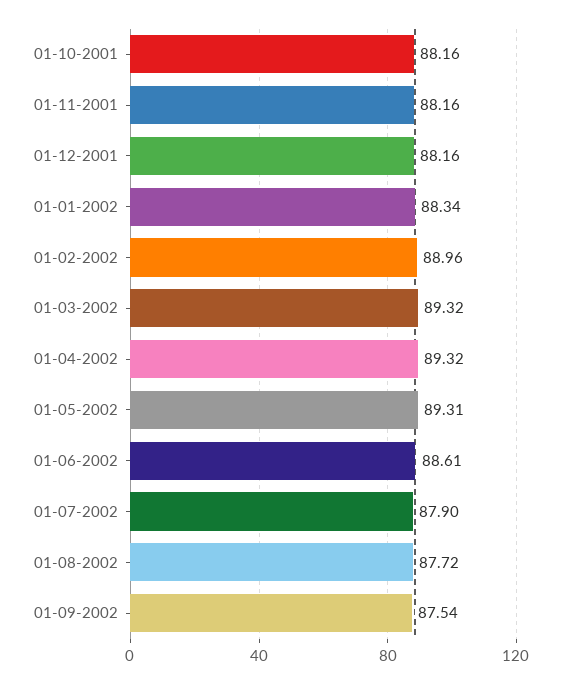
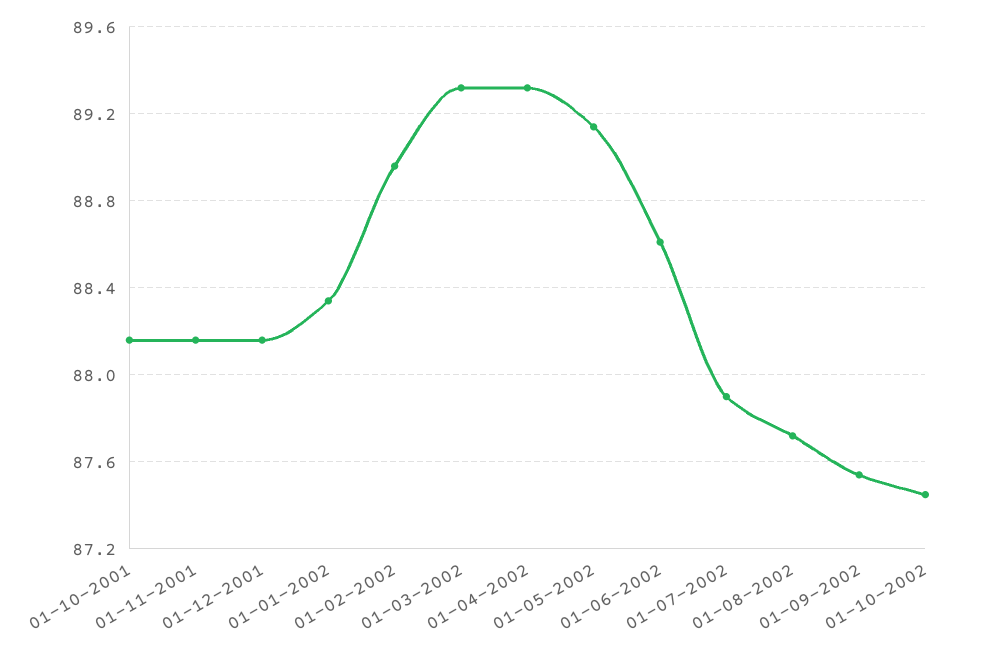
01-05-2002: 89.31 -> 89.15
01-10-2002: none -> 87.45

